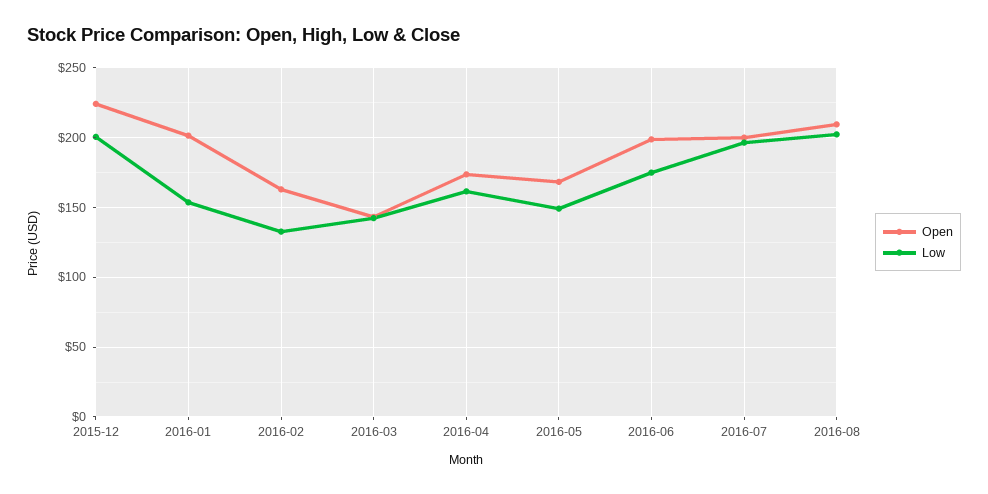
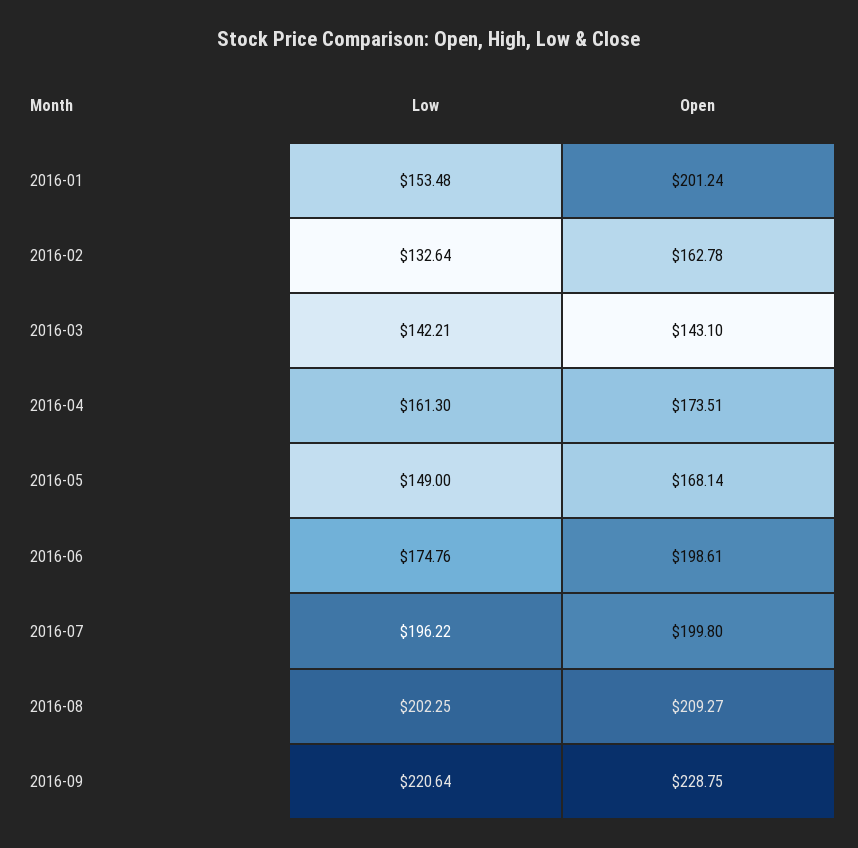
Open, 2015-12: 225 -> none
Low, 2015-12: 200 -> none
Low, 2016-09: none -> 220.64
Open, 2016-09: none -> 228.75

